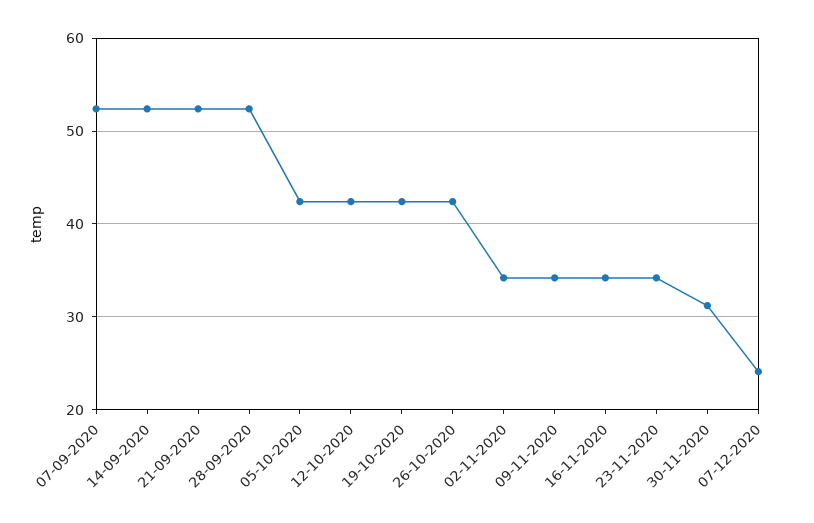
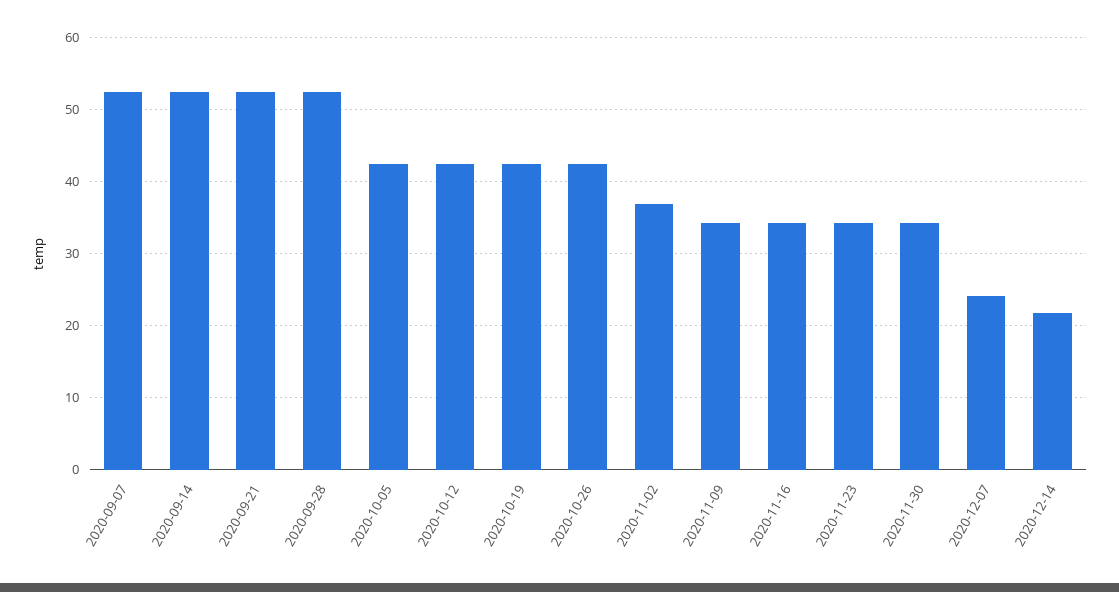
02-11-2020: 34 -> 37
30-11-2020: 31 -> 34
2020-12-14: none -> 22

